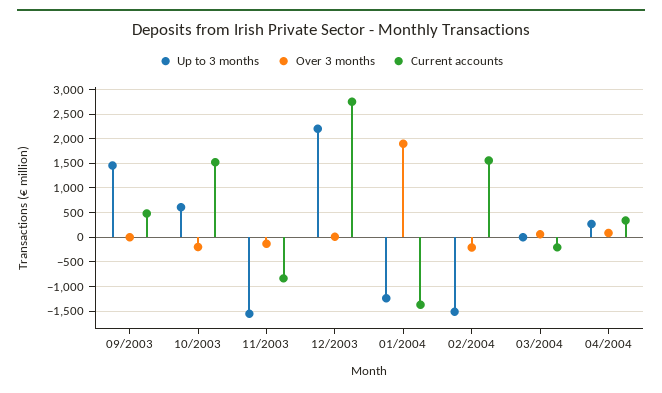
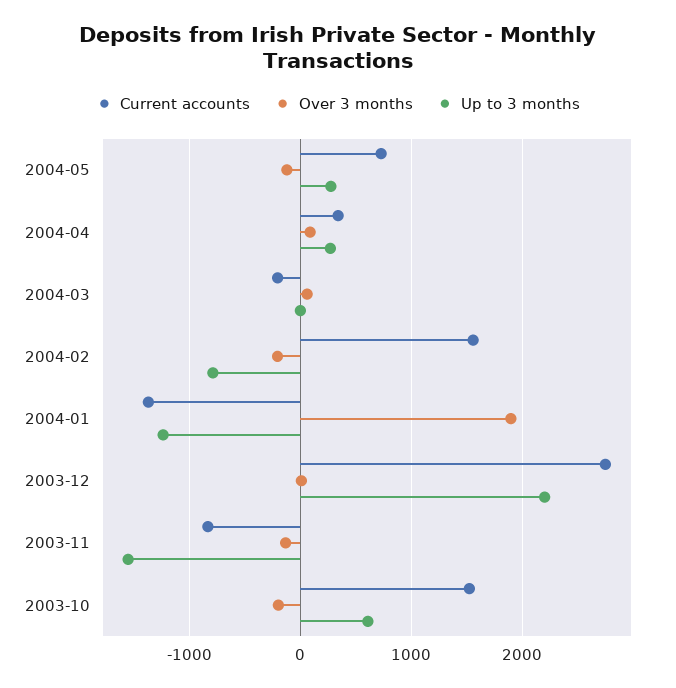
Up to 3 months, 09/2003: 1500 -> none
Over 3 months, 09/2003: 0 -> none
Current accounts, 09/2003: 500 -> none
Up to 3 months, 02/2004: -1500 -> -800
Current accounts, 2004-05: none -> 700
Over 3 months, 2004-05: none -> -100
Up to 3 months, 2004-05: none -> 300

